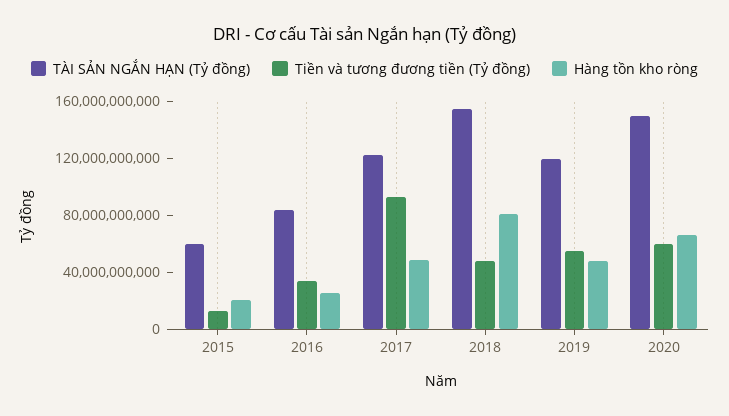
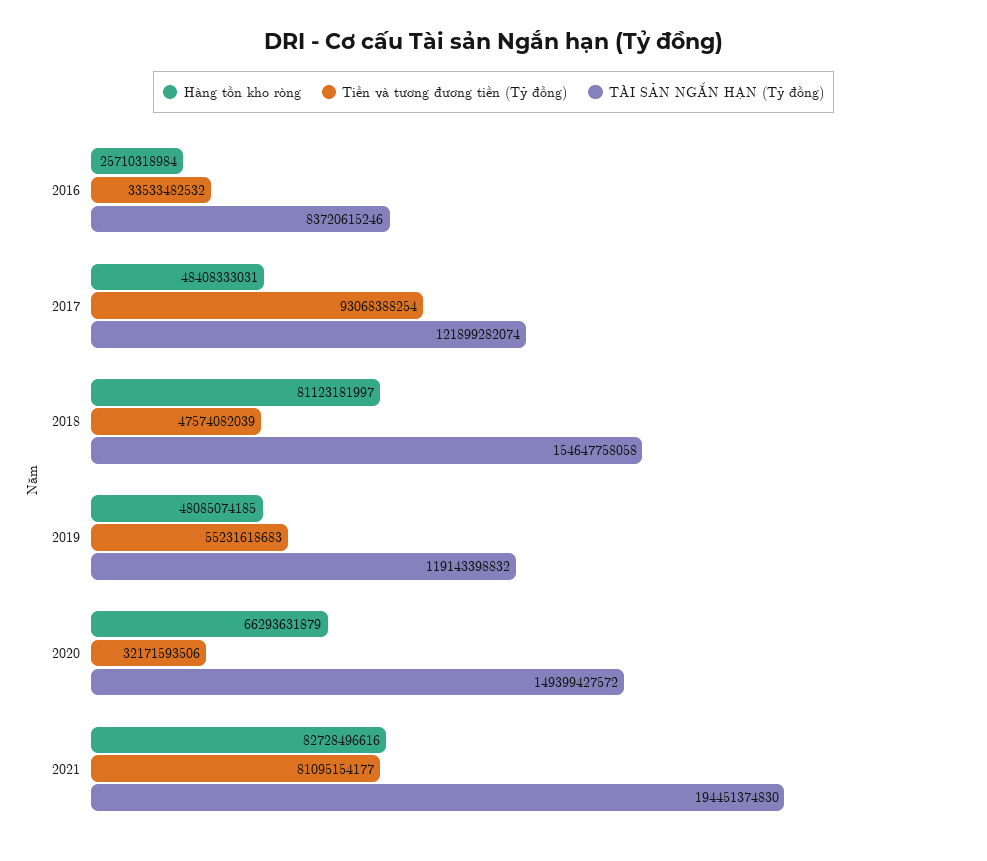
TÀI SẢN NGẮN HẠN (Tỷ đồng), 2015: 60000000000 -> none
Tiền và tương đương tiền (Tỷ đồng), 2015: 10000000000 -> none
Hàng tồn kho ròng, 2015: 20000000000 -> none
Tiền và tương đương tiền (Tỷ đồng), 2020: 60000000000 -> 32171593506
Hàng tồn kho ròng, 2021: none -> 82728496616
Tiền và tương đương tiền (Tỷ đồng), 2021: none -> 81095154177
TÀI SẢN NGẮN HẠN (Tỷ đồng), 2021: none -> 194451374830

